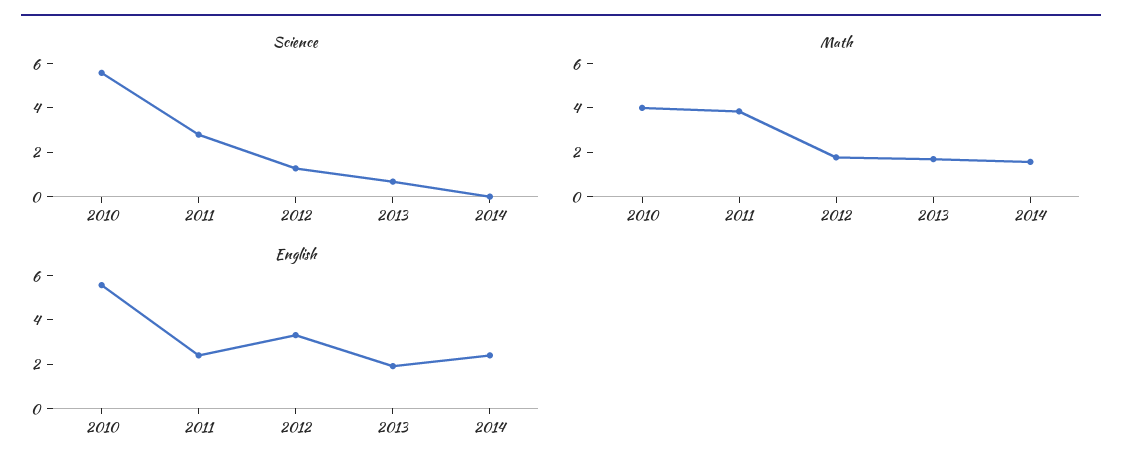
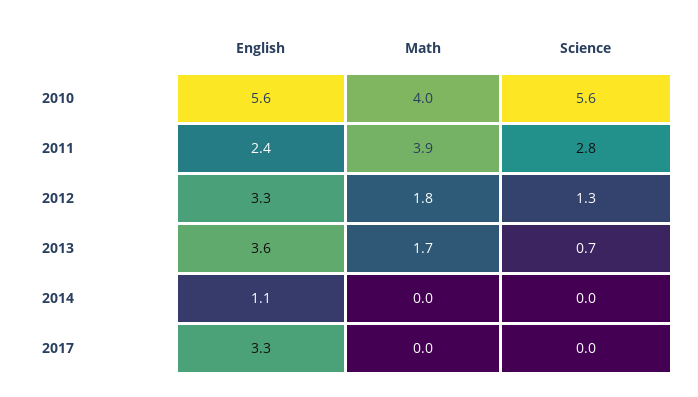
Math, 2014: 1.5 -> 0
English, 2013: 2 -> 3.6
English, 2014: 2.5 -> 1.1
English, 2017: none -> 3.3
Math, 2017: none -> 0
Science, 2017: none -> 0

